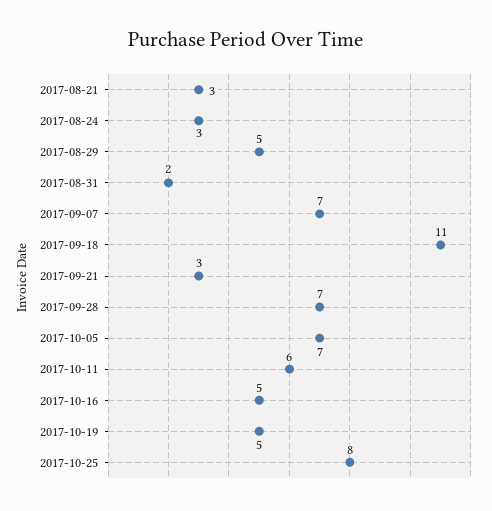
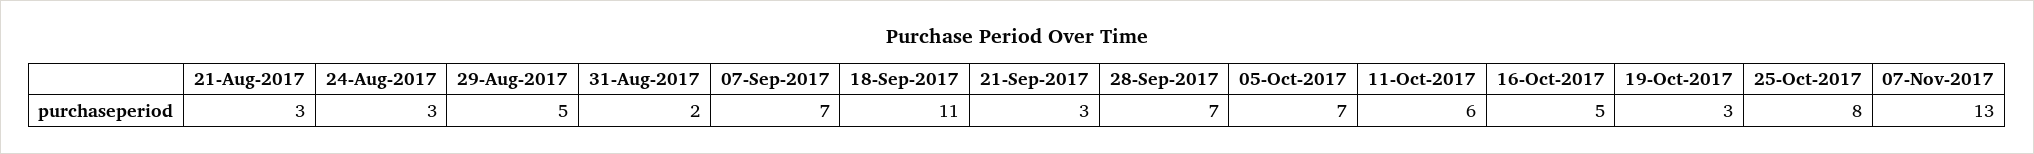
2017-10-19: 5 -> 3
07-Nov-2017: none -> 13

